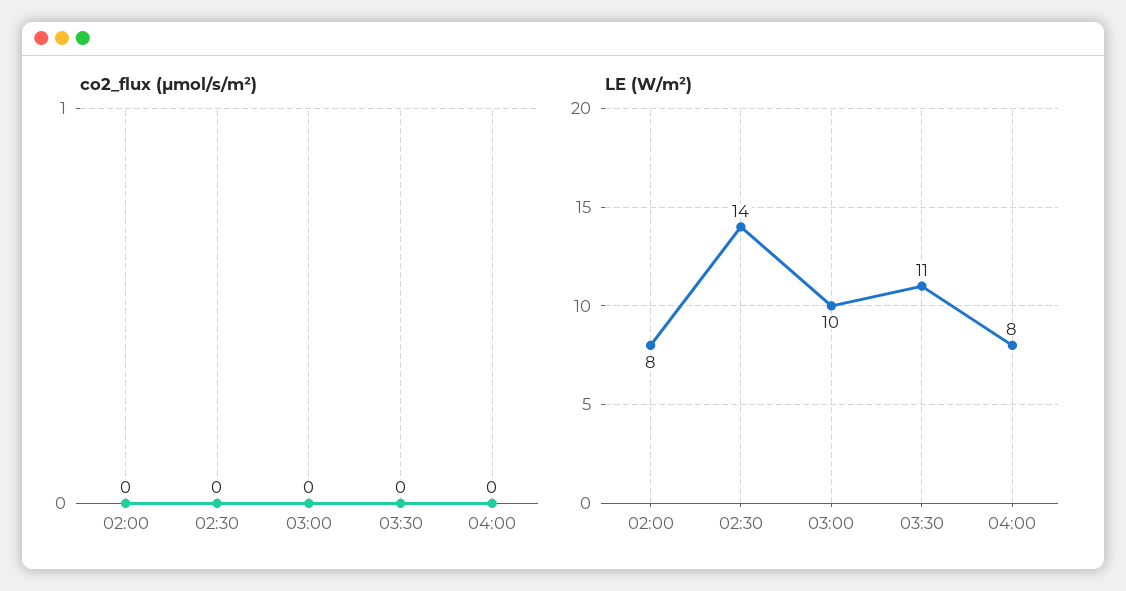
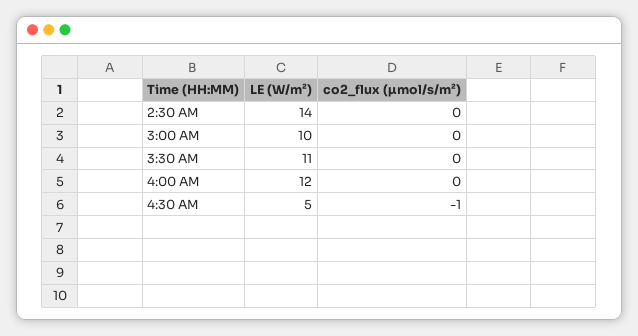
co2_flux (µmol/s/m²), 02:00: 0 -> none
LE (W/m²), 02:00: 8 -> none
LE (W/m²), 04:00: 8 -> 12
LE (W/m²), 4:30 AM: none -> 5
co2_flux (µmol/s/m²), 4:30 AM: none -> -1

